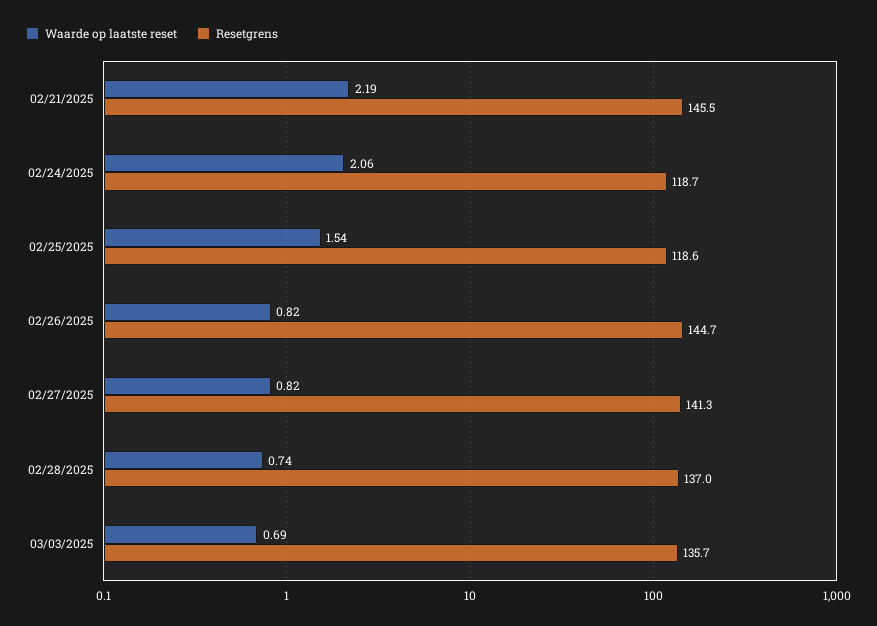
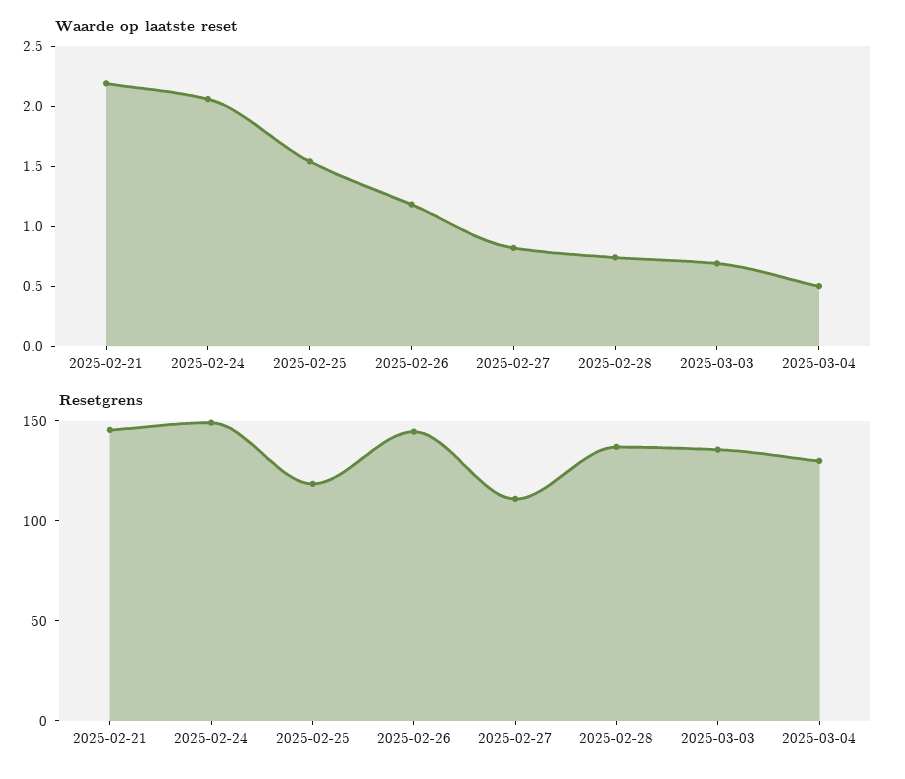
Resetgrens, 02/24/2025: 118.7 -> 150
Waarde op laatste reset, 02/26/2025: 0.82 -> 1.2
Resetgrens, 02/27/2025: 141.3 -> 110
Waarde op laatste reset, 2025-03-04: none -> 0.5
Resetgrens, 2025-03-04: none -> 130

